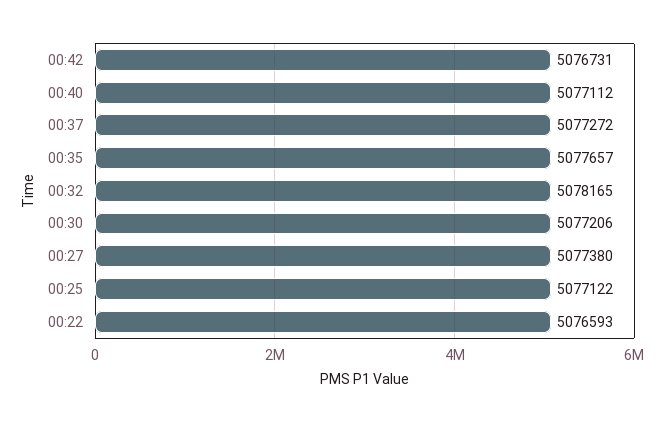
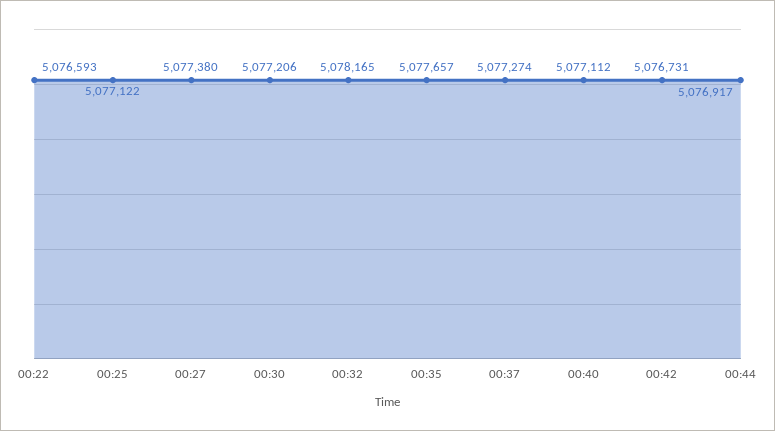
00:37: 5077272 -> 5077274
00:44: none -> 5076917

